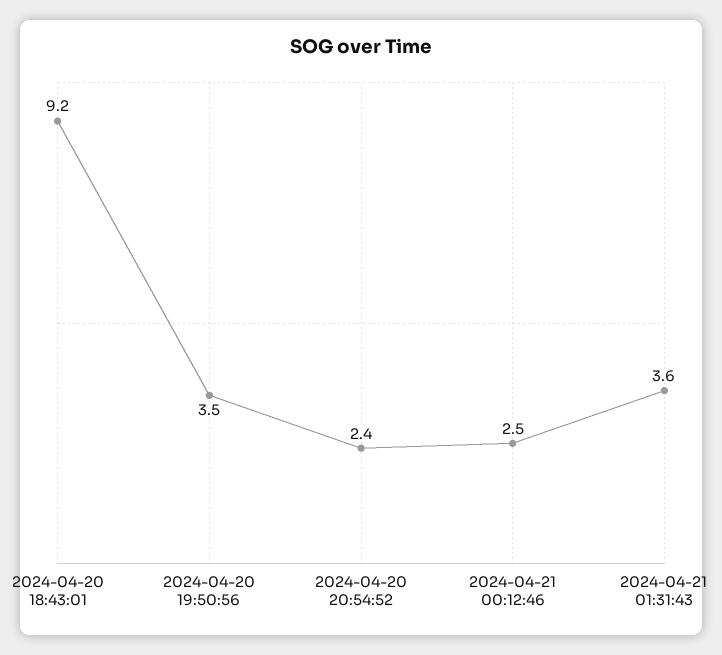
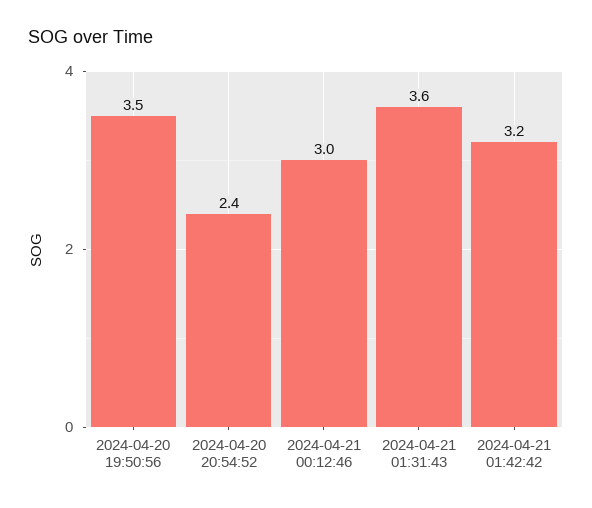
2024-04-20 18:43:01: 9.2 -> none
2024-04-21 00:12:46: 2.5 -> 3
2024-04-21 01:42:42: none -> 3.2

